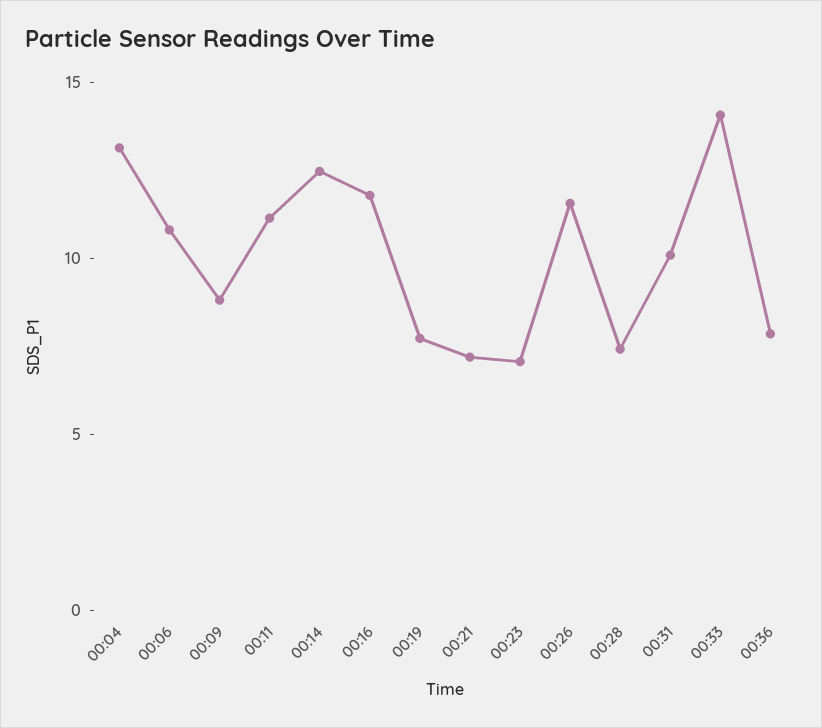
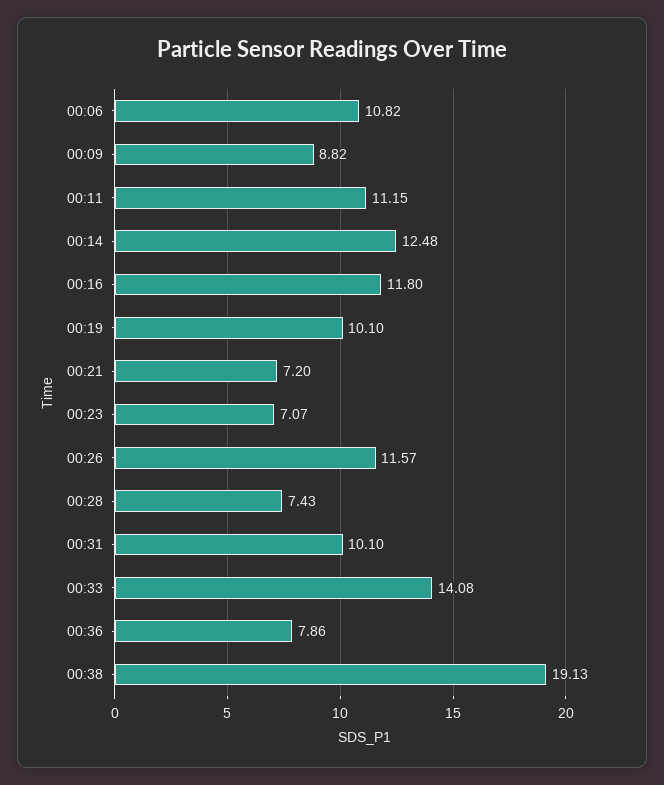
00:04: 13 -> none
00:19: 8 -> 10.1
00:38: none -> 19.13

